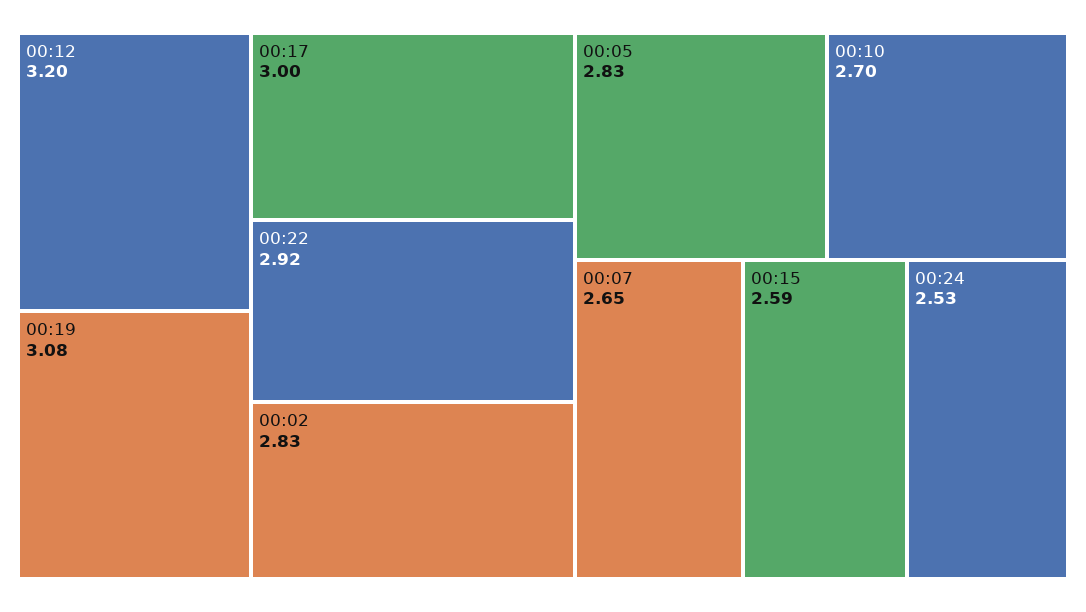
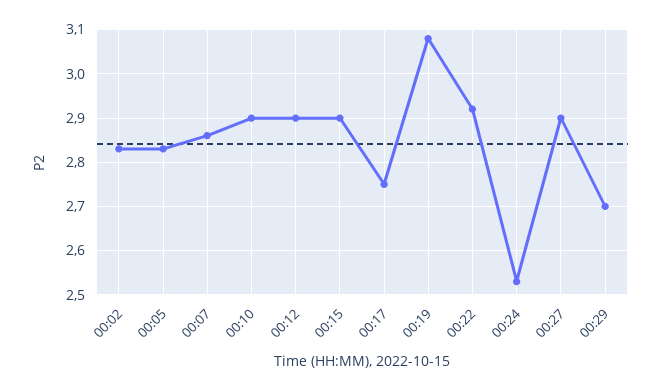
00:12: 3.2 -> 2.9
00:17: 3 -> 2.75
00:10: 2.7 -> 2.9
00:07: 2.65 -> 2.85
00:15: 2.59 -> 2.9
00:27: none -> 2.9
00:29: none -> 2.7

